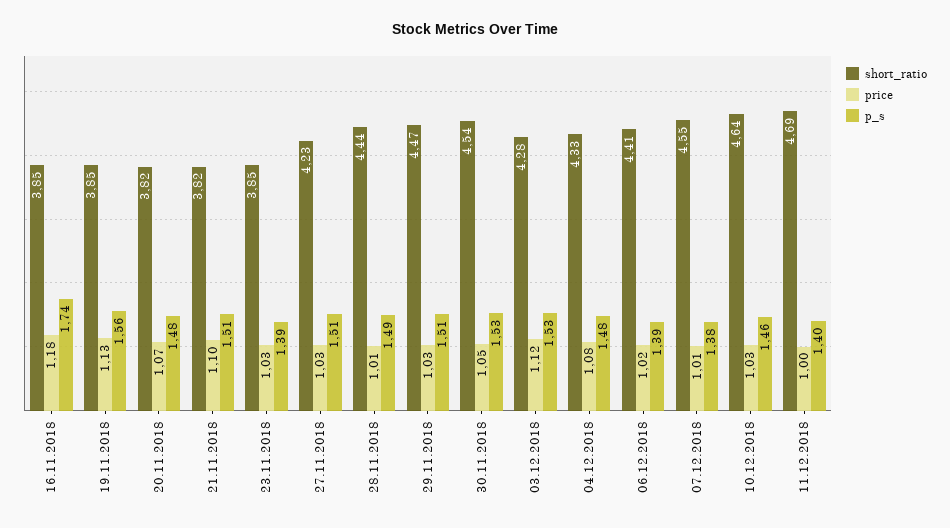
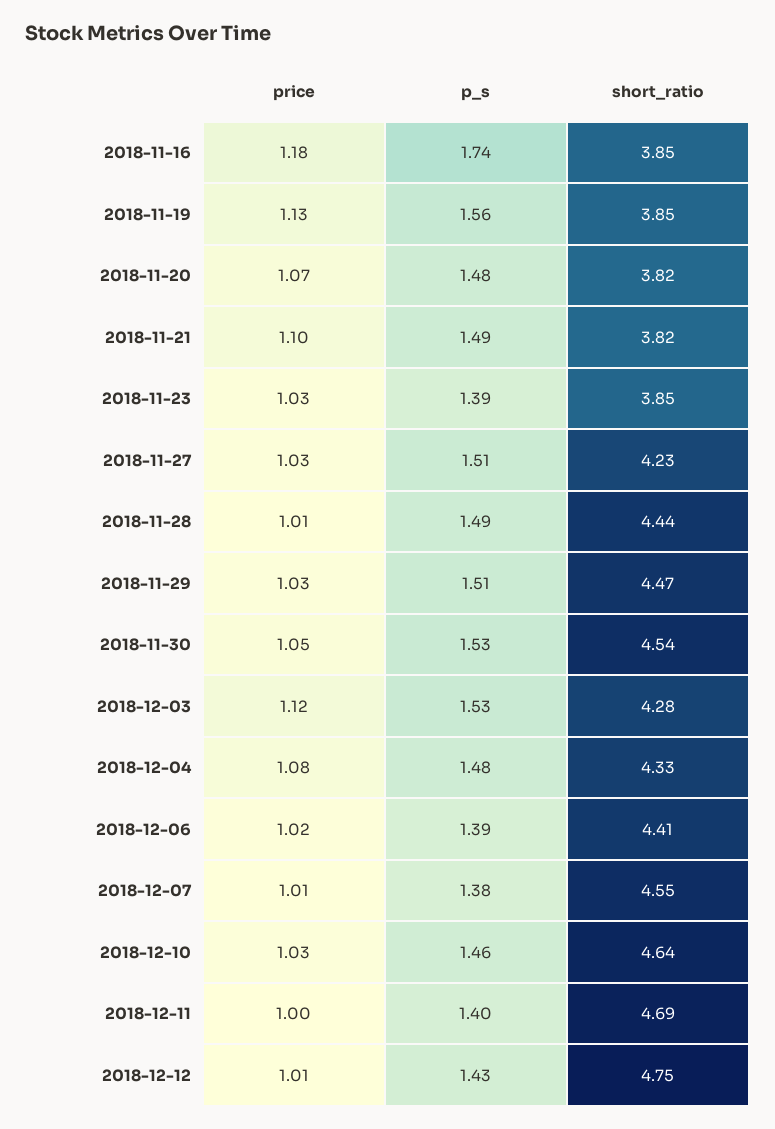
p_s, 21.11.2018: 1.51 -> 1.49
price, 2018-12-12: none -> 1.01
p_s, 2018-12-12: none -> 1.43
short_ratio, 2018-12-12: none -> 4.75

